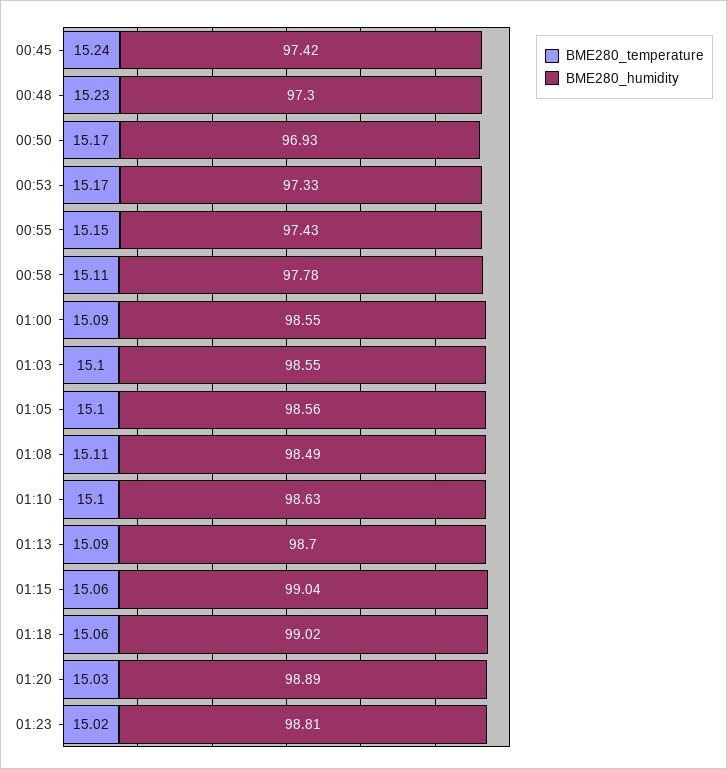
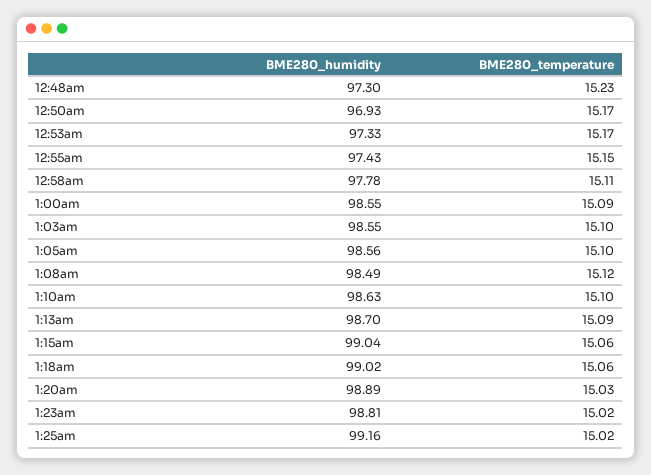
BME280_temperature, 00:45: 15.24 -> none
BME280_humidity, 00:45: 97.42 -> none
BME280_temperature, 01:08: 15.11 -> 15.12
BME280_humidity, 1:25am: none -> 99.16
BME280_temperature, 1:25am: none -> 15.02

